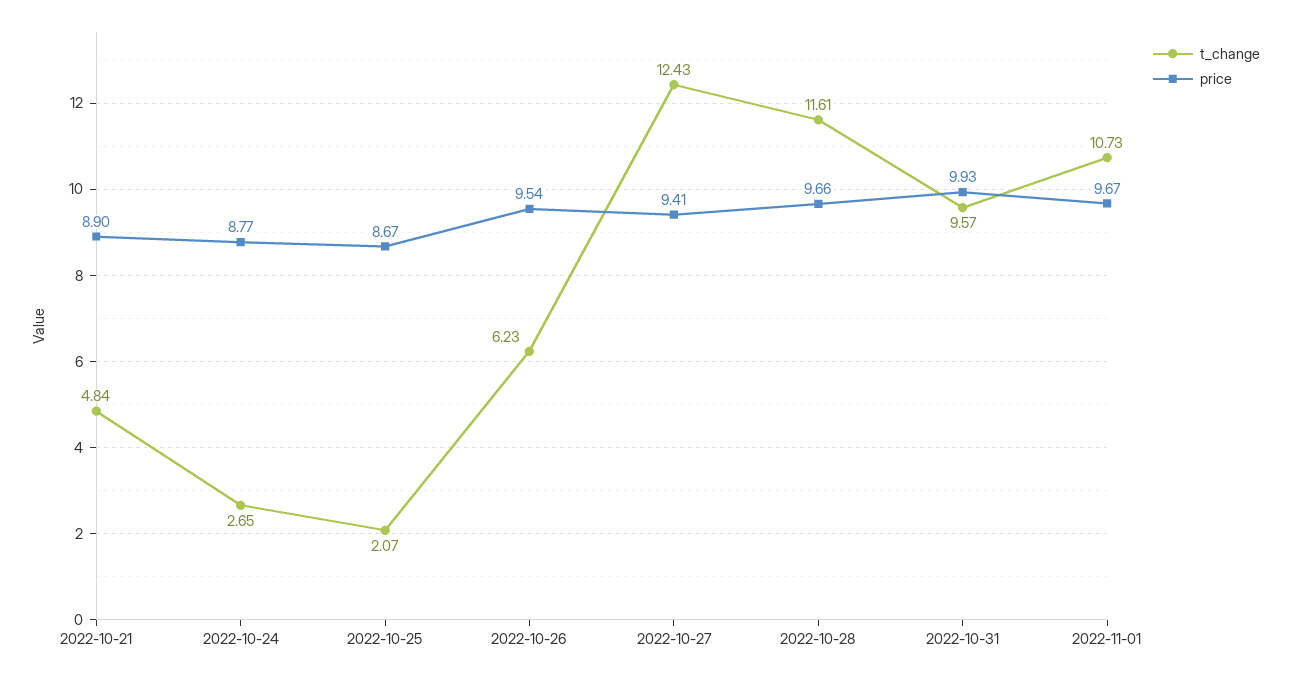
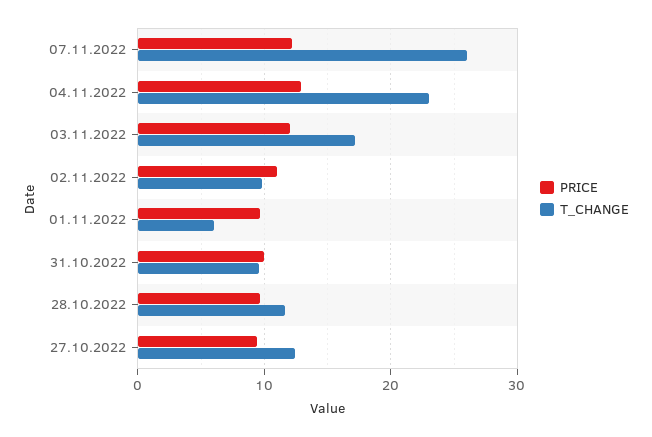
t_change, 2022-10-21: 4.84 -> none
price, 2022-10-21: 8.9 -> none
t_change, 2022-10-24: 2.65 -> none
price, 2022-10-24: 8.77 -> none
t_change, 2022-10-25: 2.07 -> none
price, 2022-10-25: 8.67 -> none
t_change, 2022-10-26: 6.23 -> none
price, 2022-10-26: 9.54 -> none
t_change, 2022-11-01: 10.73 -> 6
price, 07.11.2022: none -> 12
t_change, 07.11.2022: none -> 26
price, 04.11.2022: none -> 13
t_change, 04.11.2022: none -> 23
price, 03.11.2022: none -> 12
t_change, 03.11.2022: none -> 17
price, 02.11.2022: none -> 11
t_change, 02.11.2022: none -> 10

